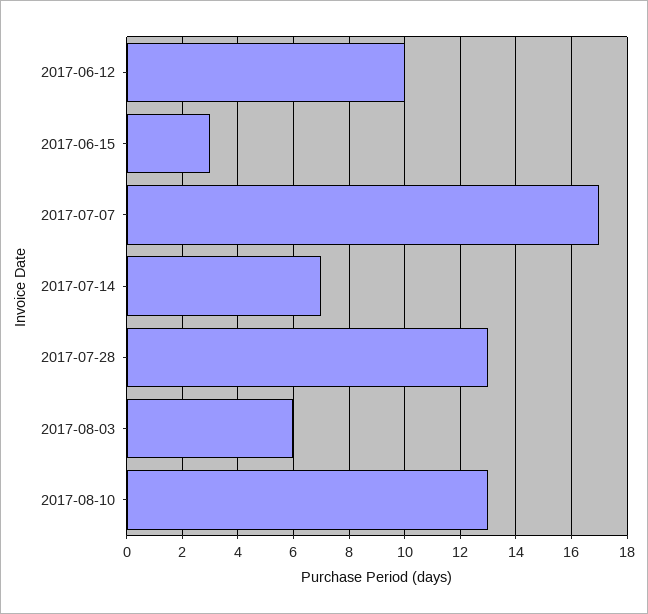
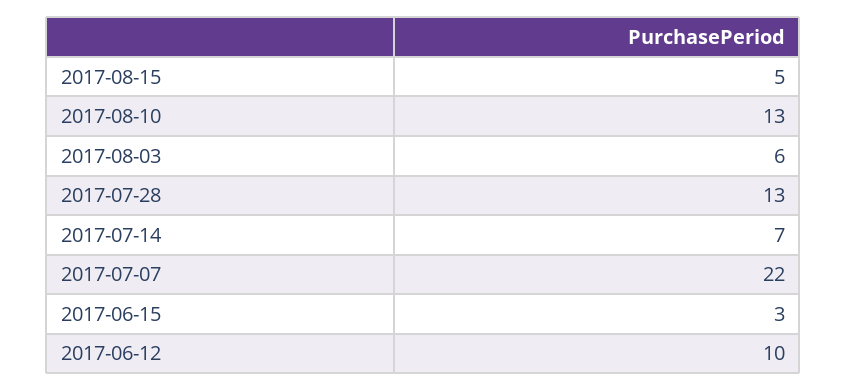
2017-07-07: 17 -> 22
2017-08-15: none -> 5

